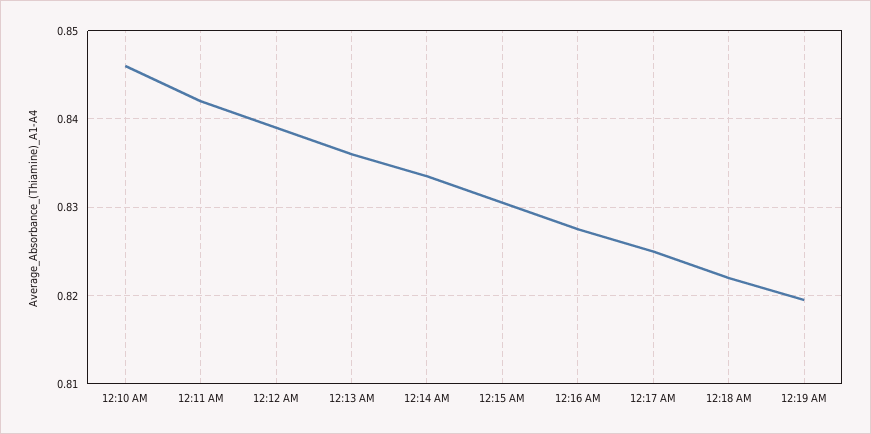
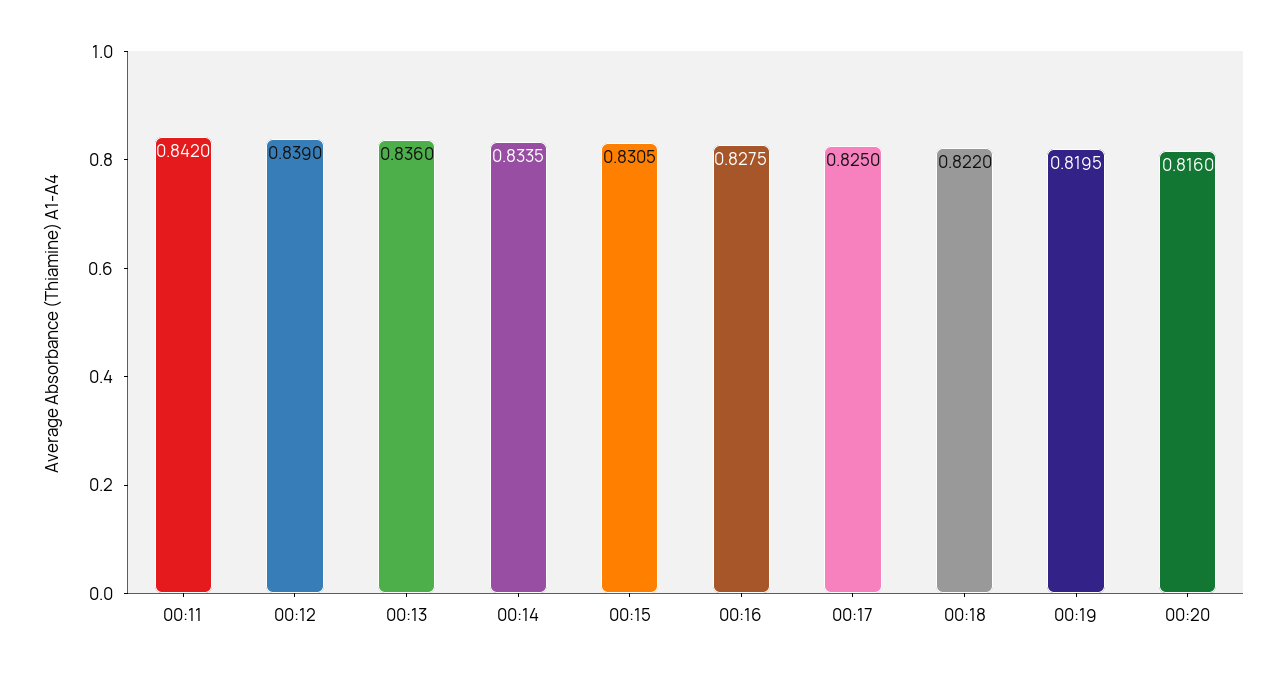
12:10 AM: 0.846 -> none
00:20: none -> 0.816

